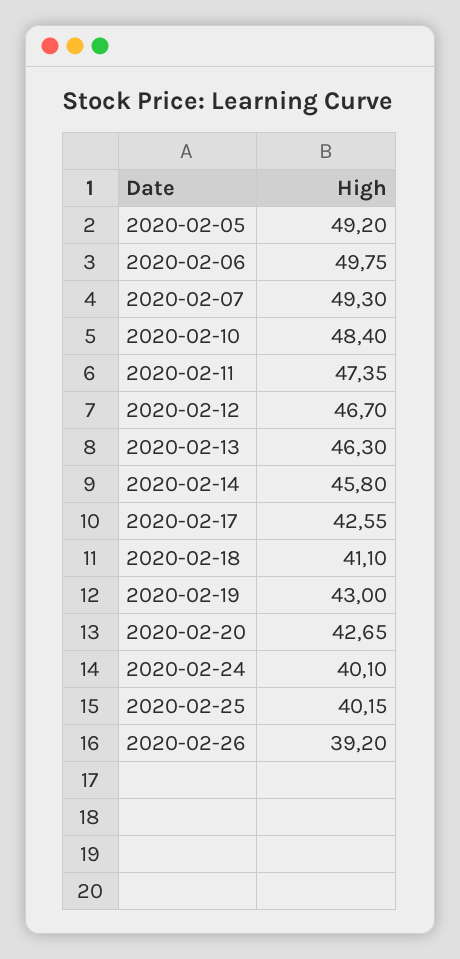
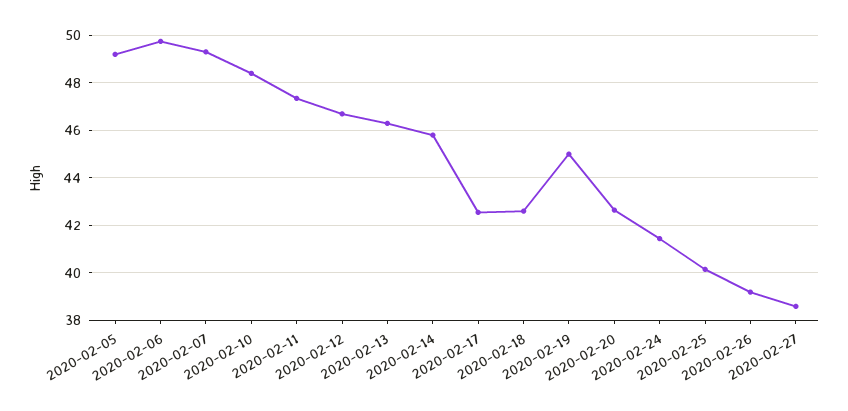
2020-02-18: 41.1 -> 42.5
2020-02-19: 43 -> 45
2020-02-24: 40.1 -> 41.5
2020-02-27: none -> 38.5

